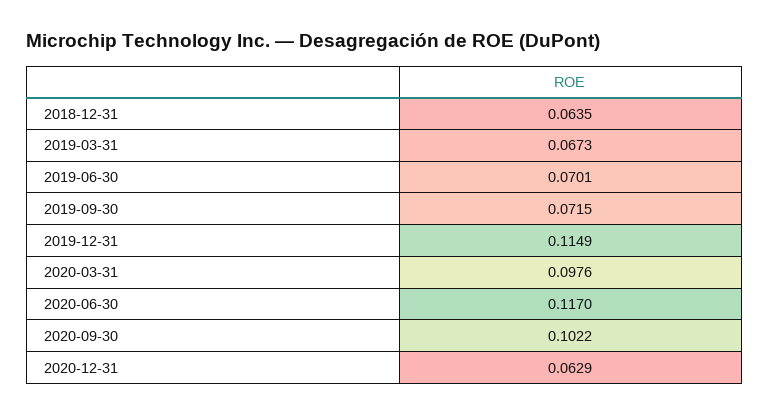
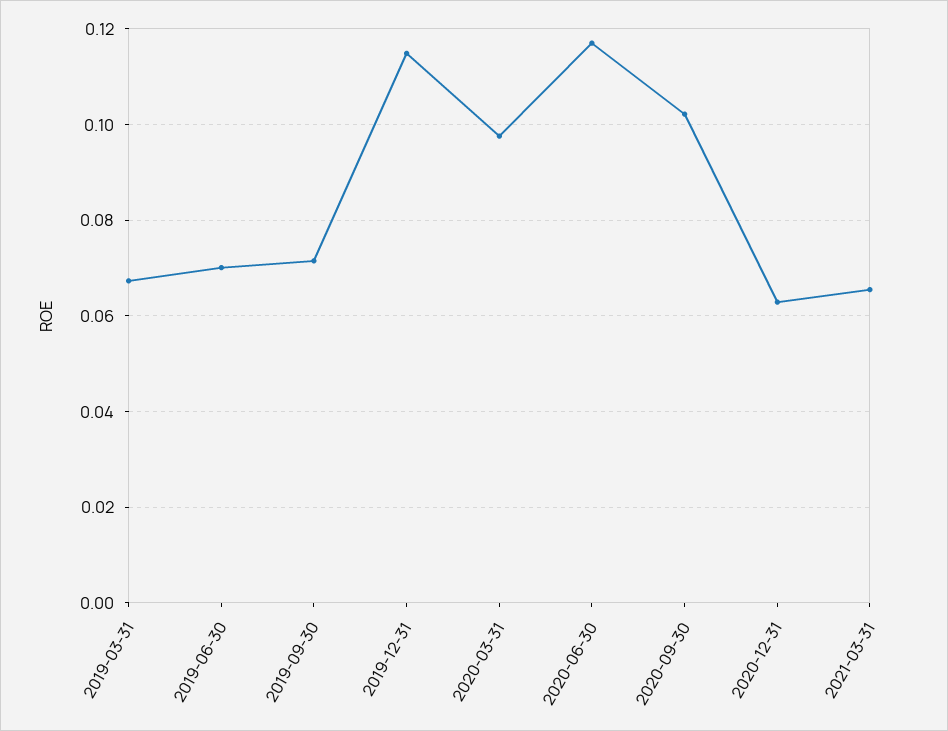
2018-12-31: 0.0635 -> none
2021-03-31: none -> 0.066

